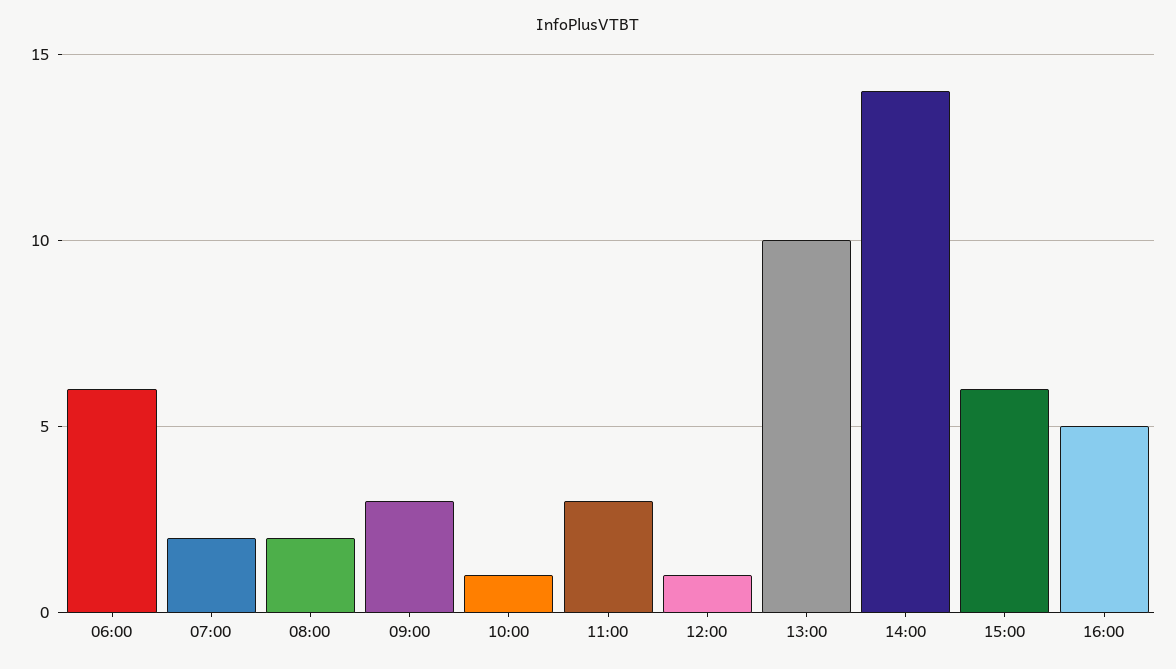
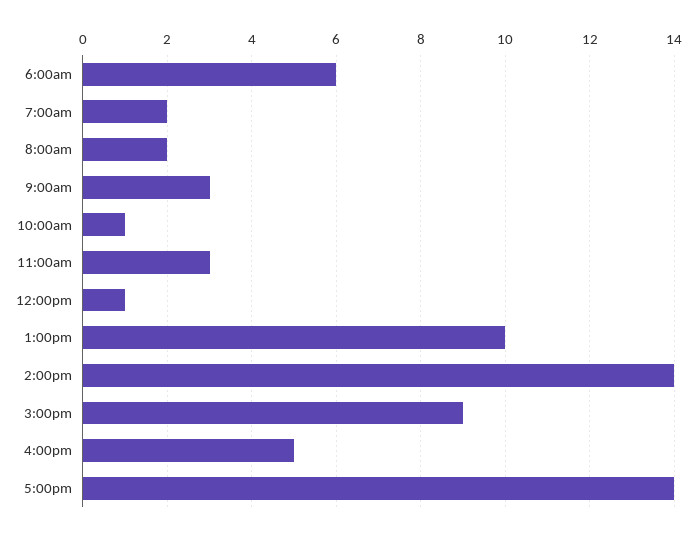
15:00: 6 -> 9
5:00pm: none -> 14

